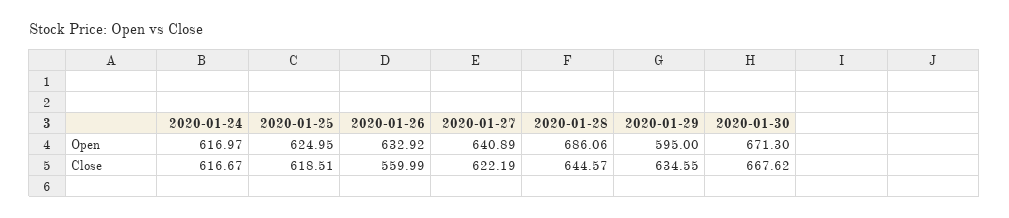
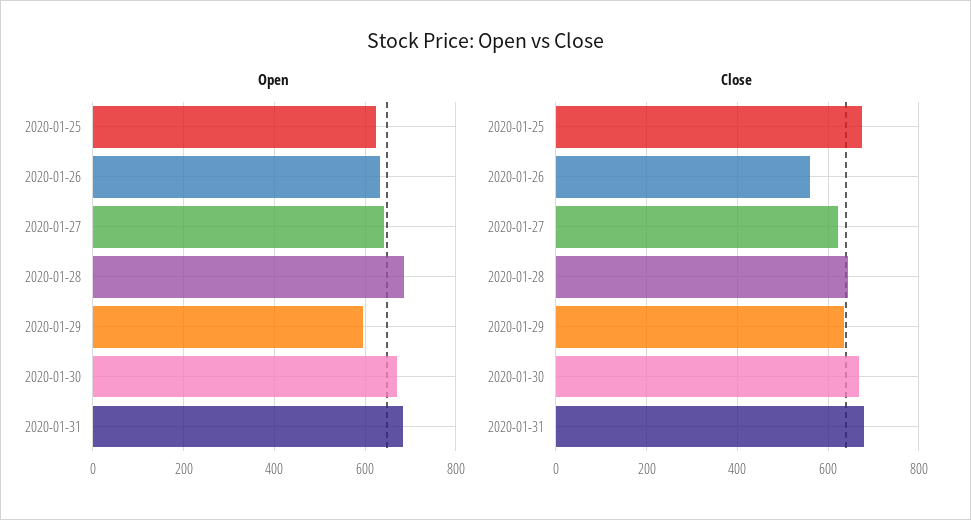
Open, 2020-01-24: 616.97 -> none
Close, 2020-01-24: 616.67 -> none
Close, 2020-01-25: 618.51 -> 680
Open, 2020-01-31: none -> 680
Close, 2020-01-31: none -> 680

